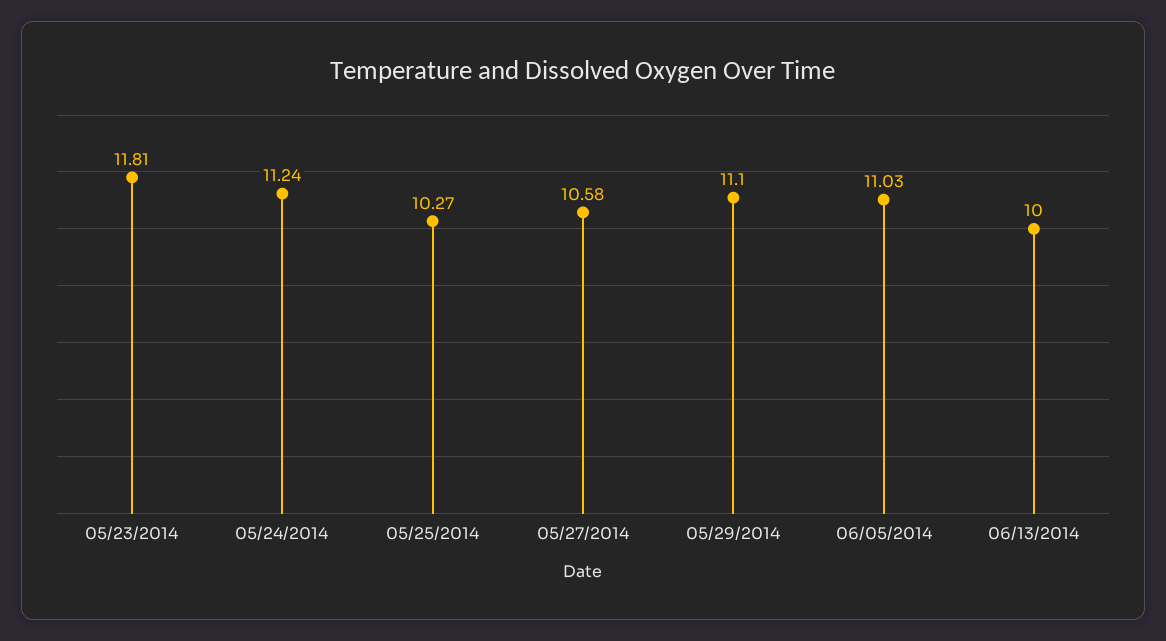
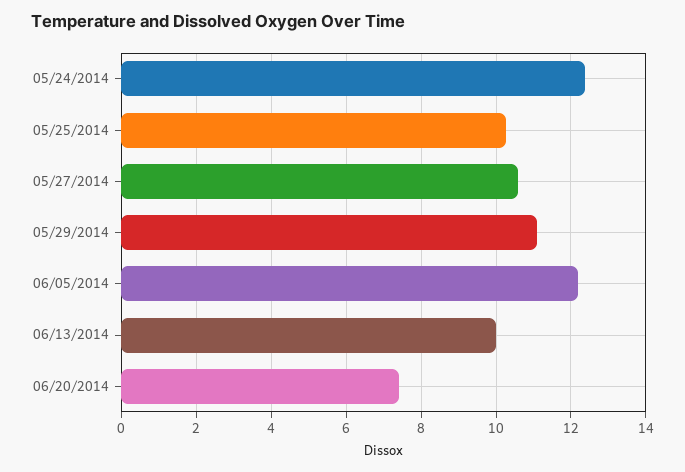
05/23/2014: 11.81 -> none
05/24/2014: 11.24 -> 12.4
06/05/2014: 11.03 -> 12.2
06/20/2014: none -> 7.4

